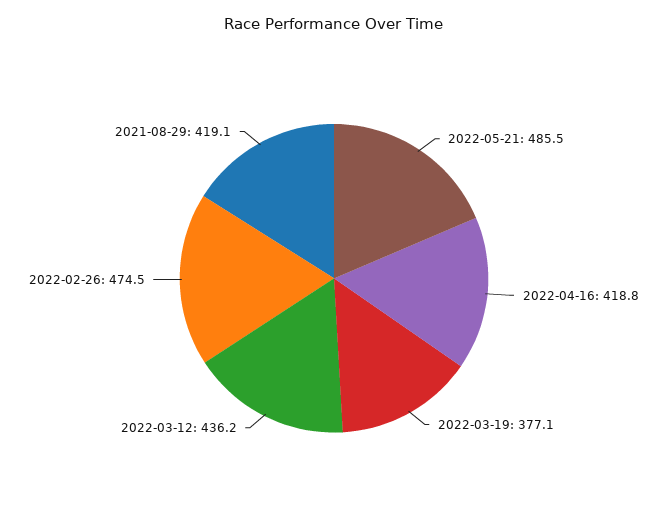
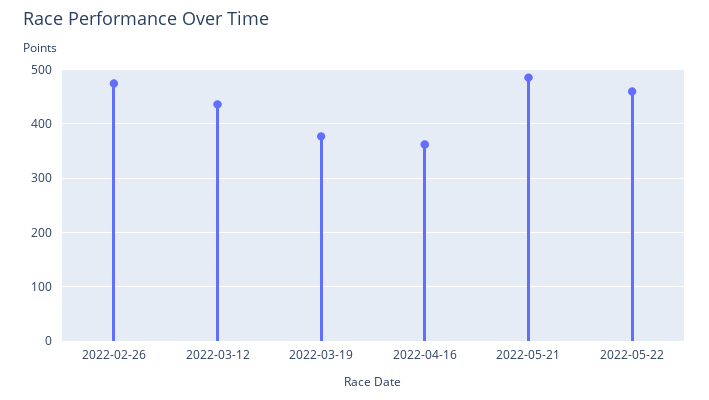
2022-04-16: 418.8 -> 360
2021-08-29: 419.1 -> none
2022-05-22: none -> 460

